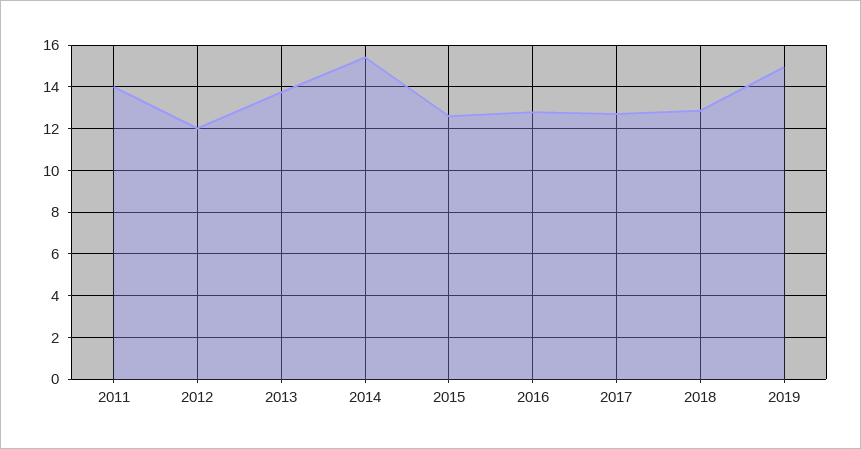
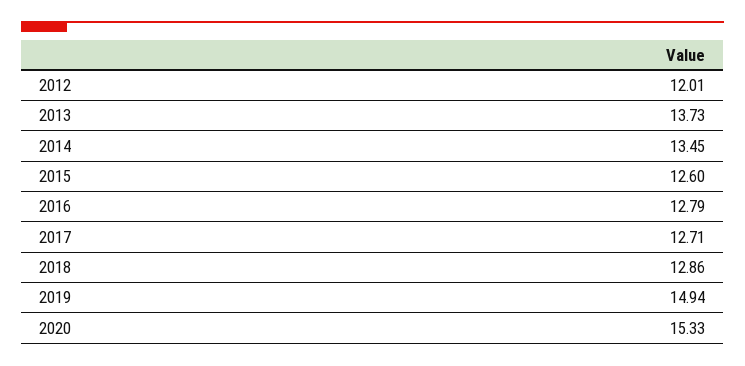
2011: 14 -> none
2014: 15.5 -> 13.45
2020: none -> 15.33

